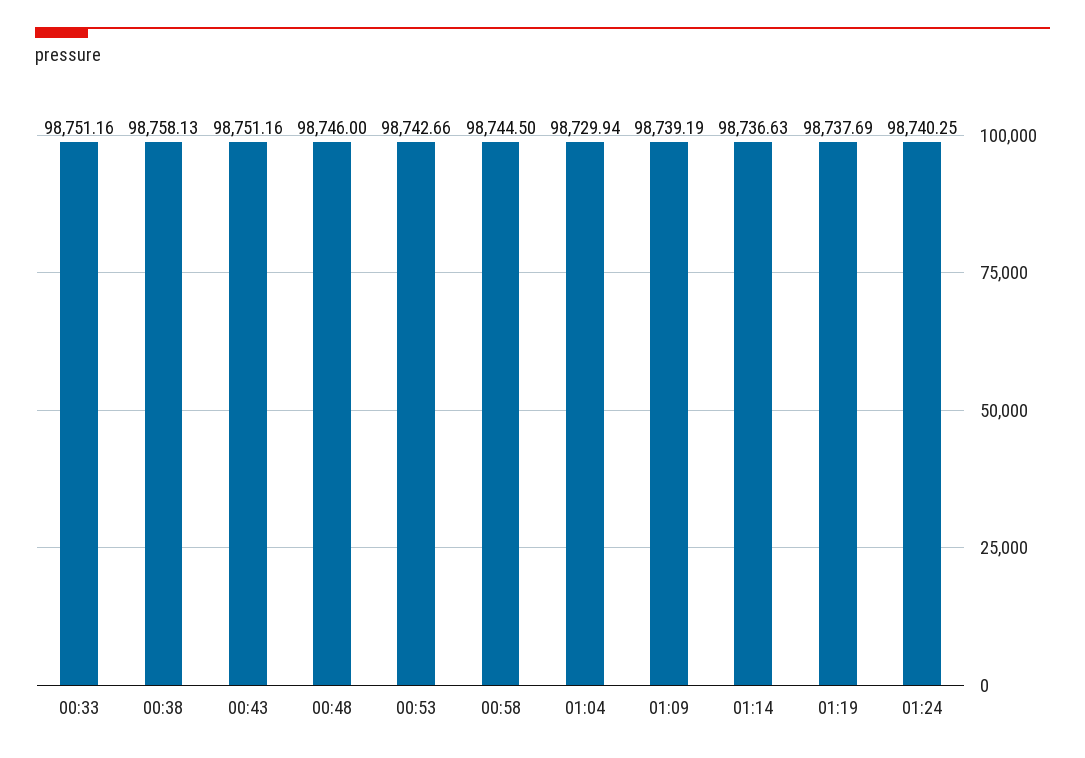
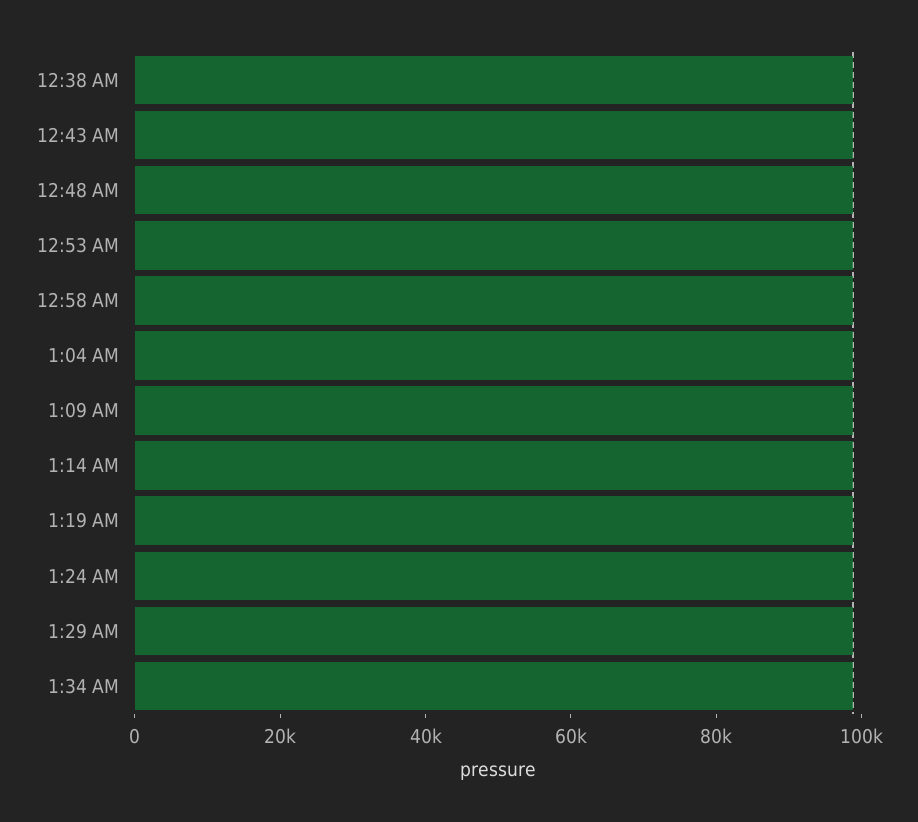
00:33: 98751.16 -> none
1:29 AM: none -> 100000
1:34 AM: none -> 100000

